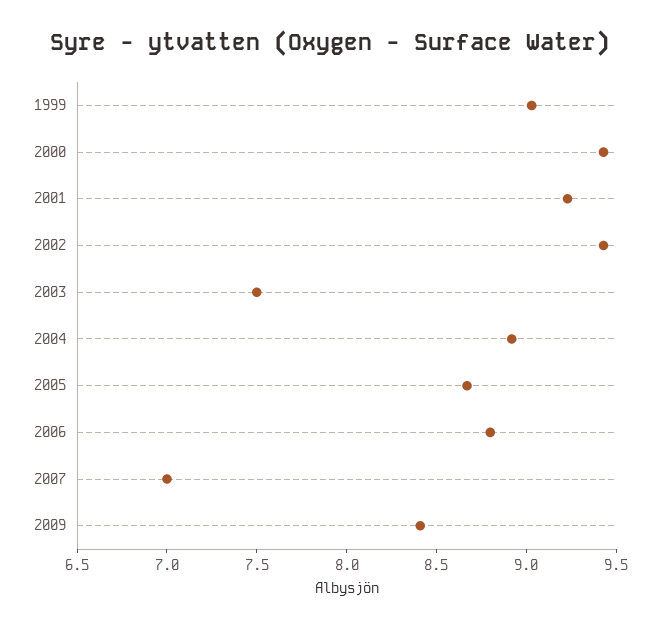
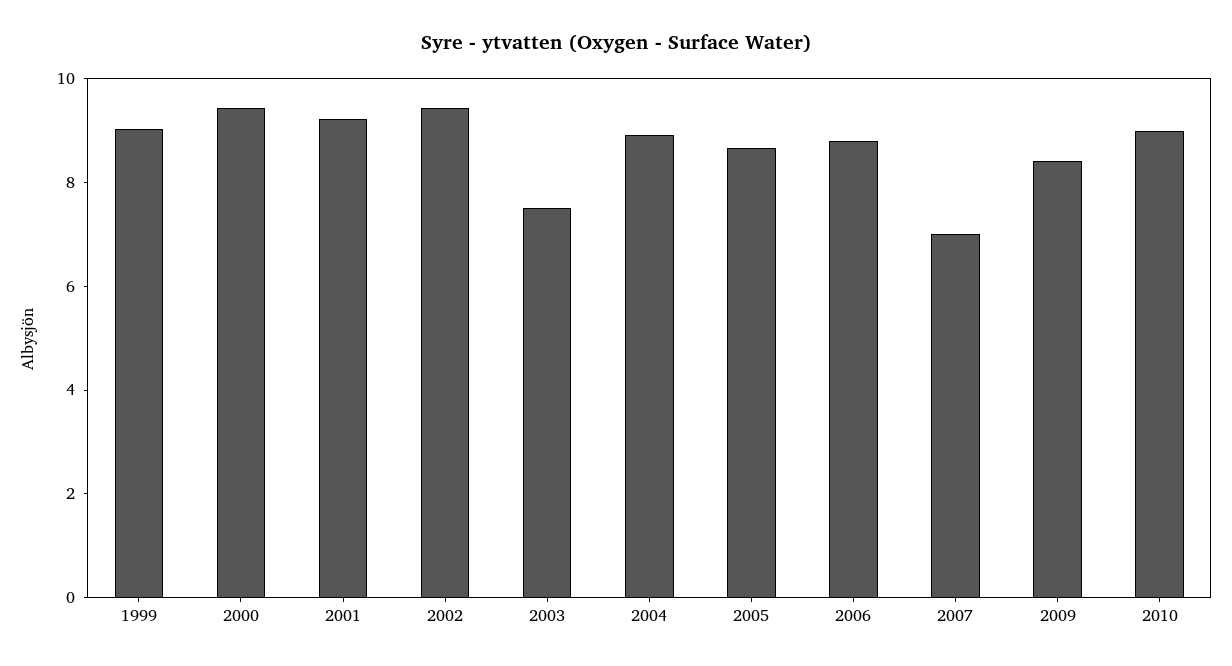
2010: none -> 9

